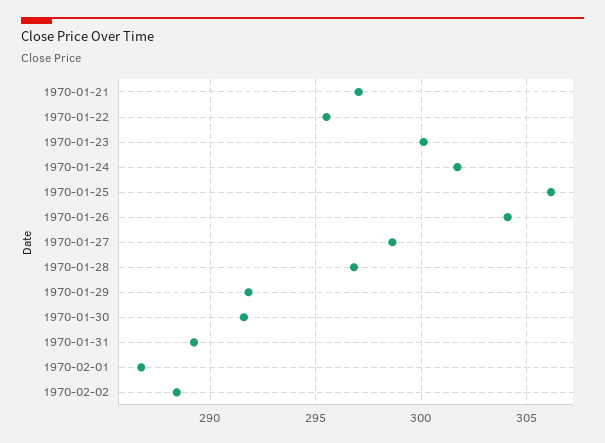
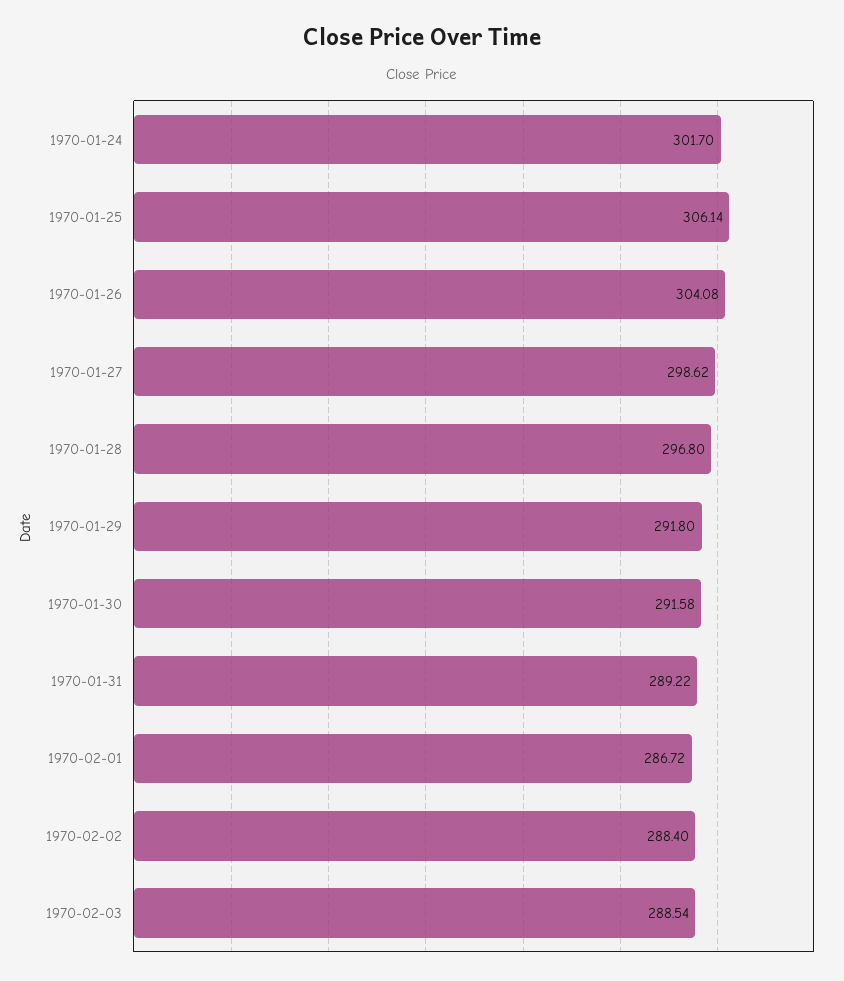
1970-01-21: 297 -> none
1970-01-22: 295.5 -> none
1970-01-23: 300 -> none
1970-02-03: none -> 288.54

